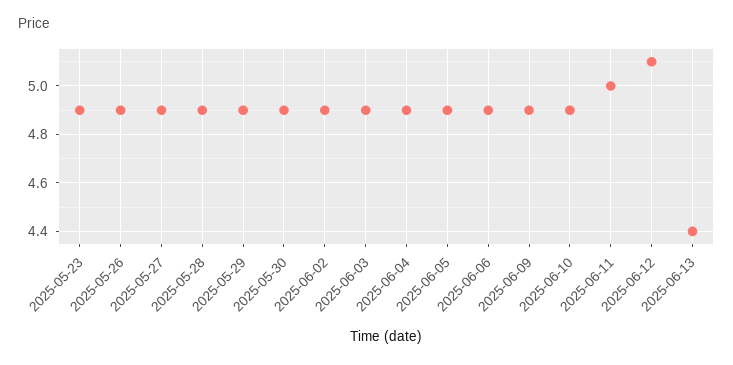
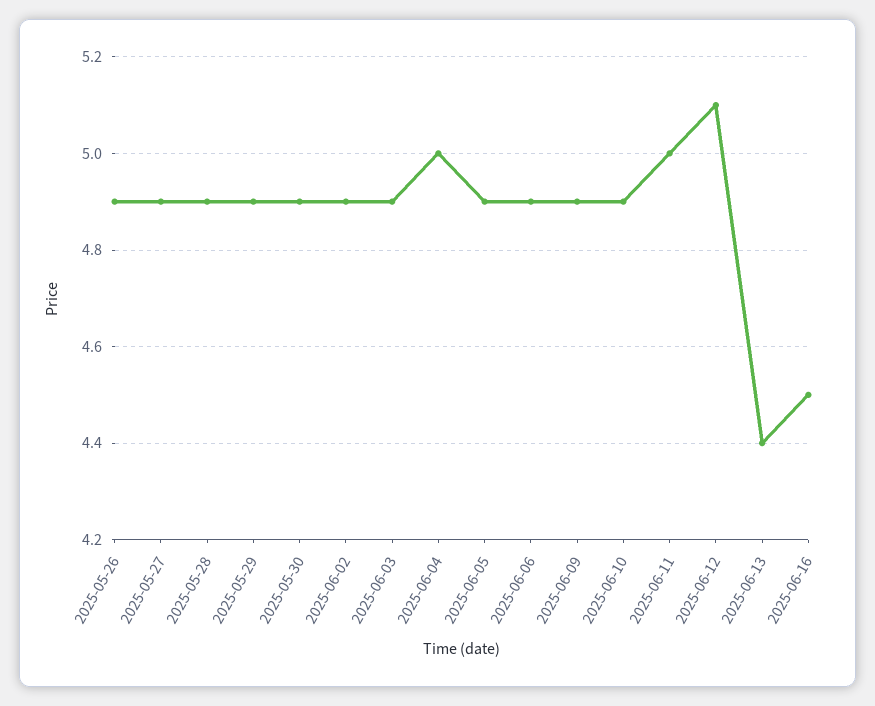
2025-05-23: 4.9 -> none
2025-06-04: 4.9 -> 5
2025-06-16: none -> 4.5

